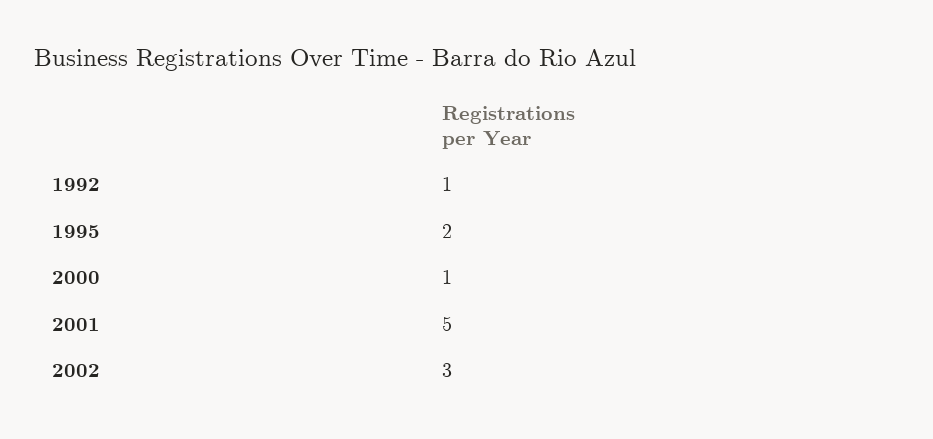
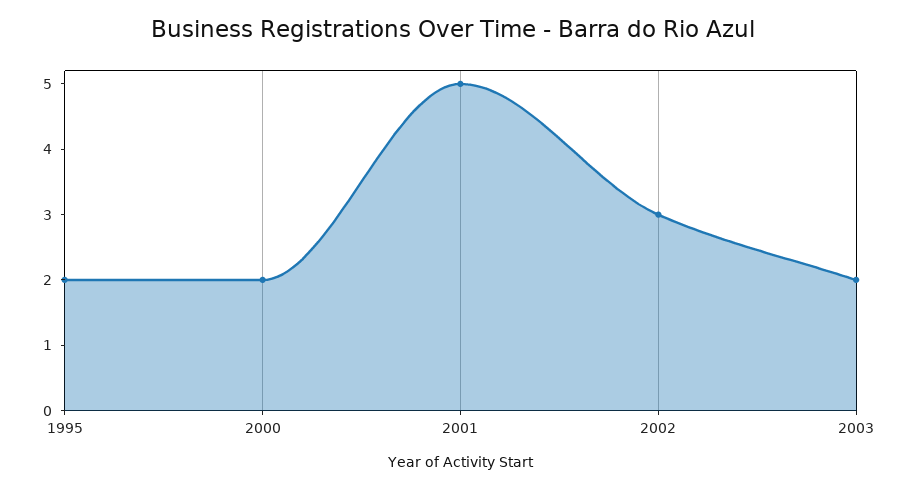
1992: 1 -> none
2000: 1 -> 2
2003: none -> 2

